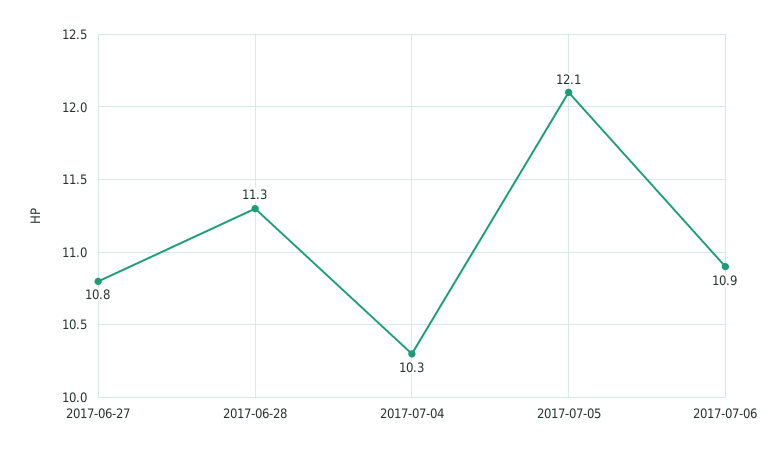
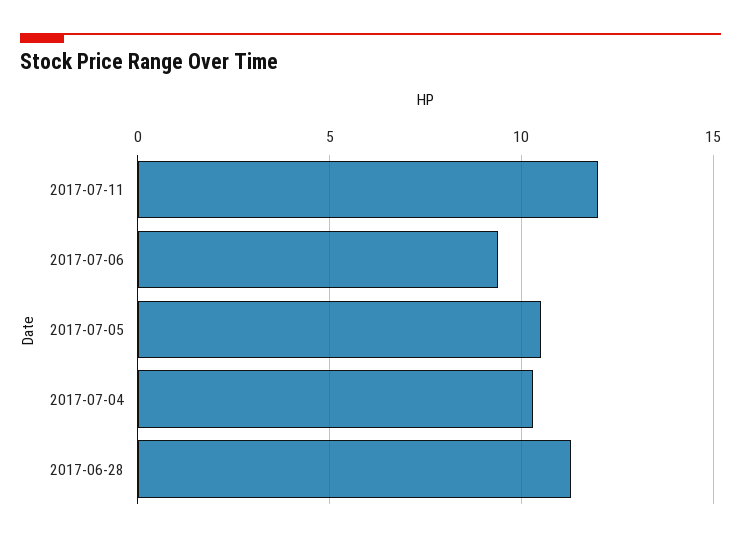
2017-06-27: 10.8 -> none
2017-07-05: 12.1 -> 10.5
2017-07-06: 10.9 -> 9.5
2017-07-11: none -> 12

